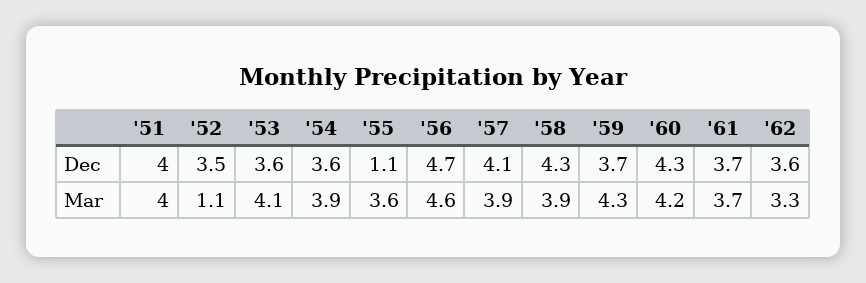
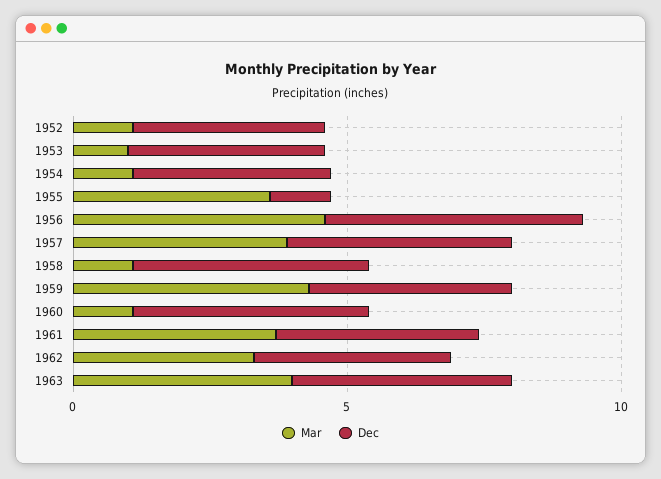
Dec, '51: 4 -> none
Mar, '51: 4 -> none
Mar, '53: 4.1 -> 1
Mar, '54: 3.9 -> 1
Mar, '58: 3.9 -> 1
Mar, '60: 4.2 -> 1
Mar, 1963: none -> 4
Dec, 1963: none -> 4

